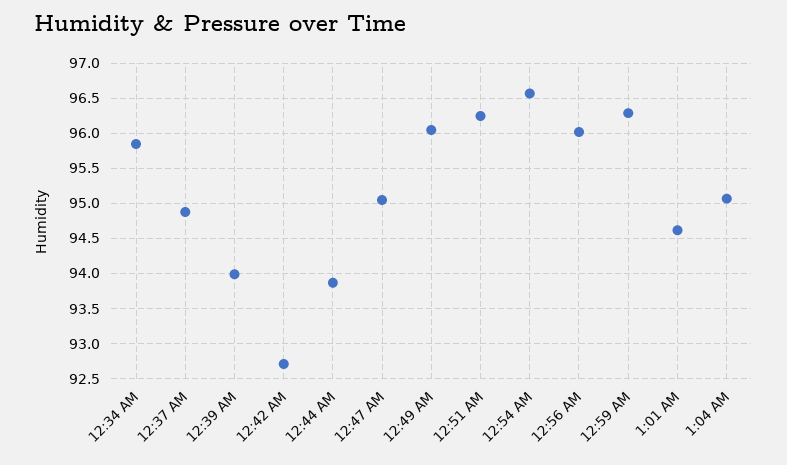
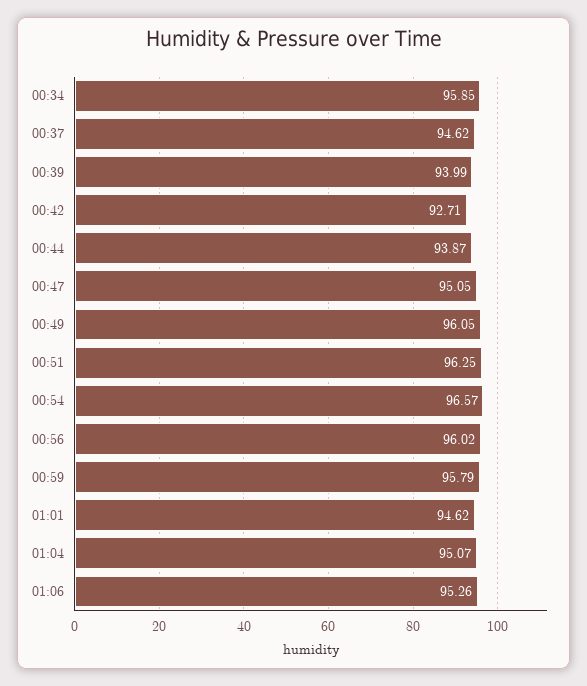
12:37 AM: 94.9 -> 94.62
12:59 AM: 96.3 -> 95.79
01:06: none -> 95.26

